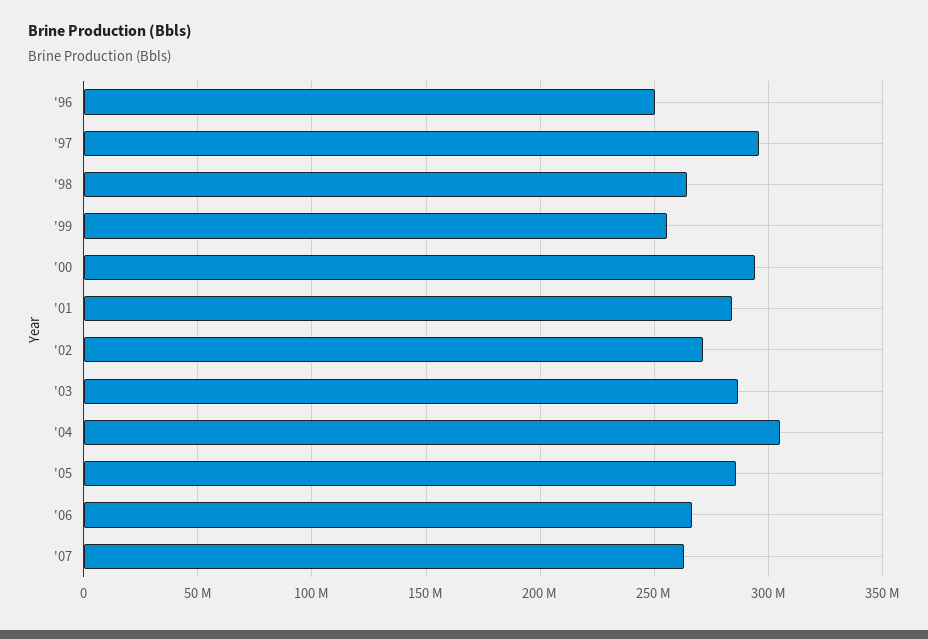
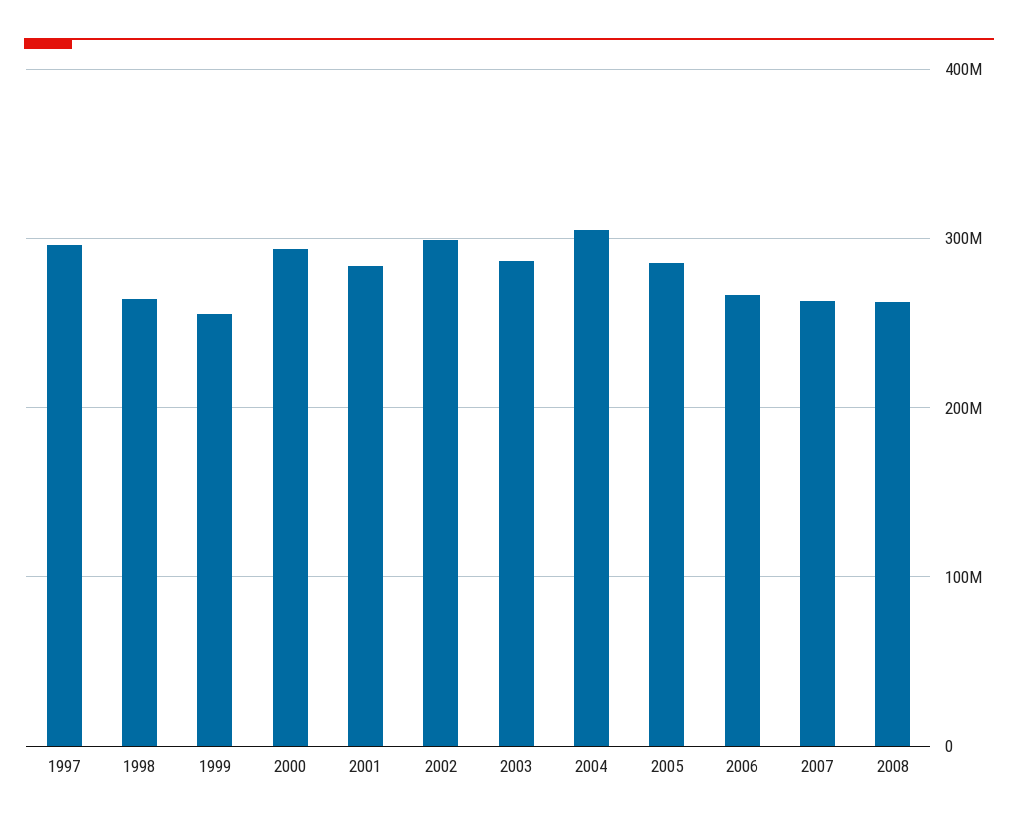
'96: 250000000 -> none
'02: 270000000 -> 300000000
2008: none -> 260000000

